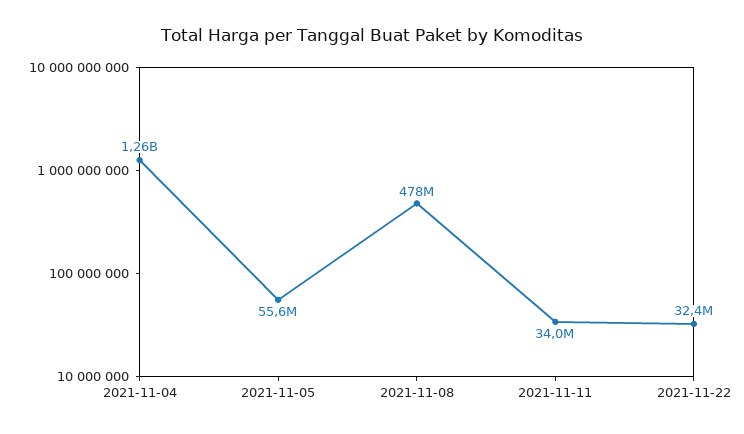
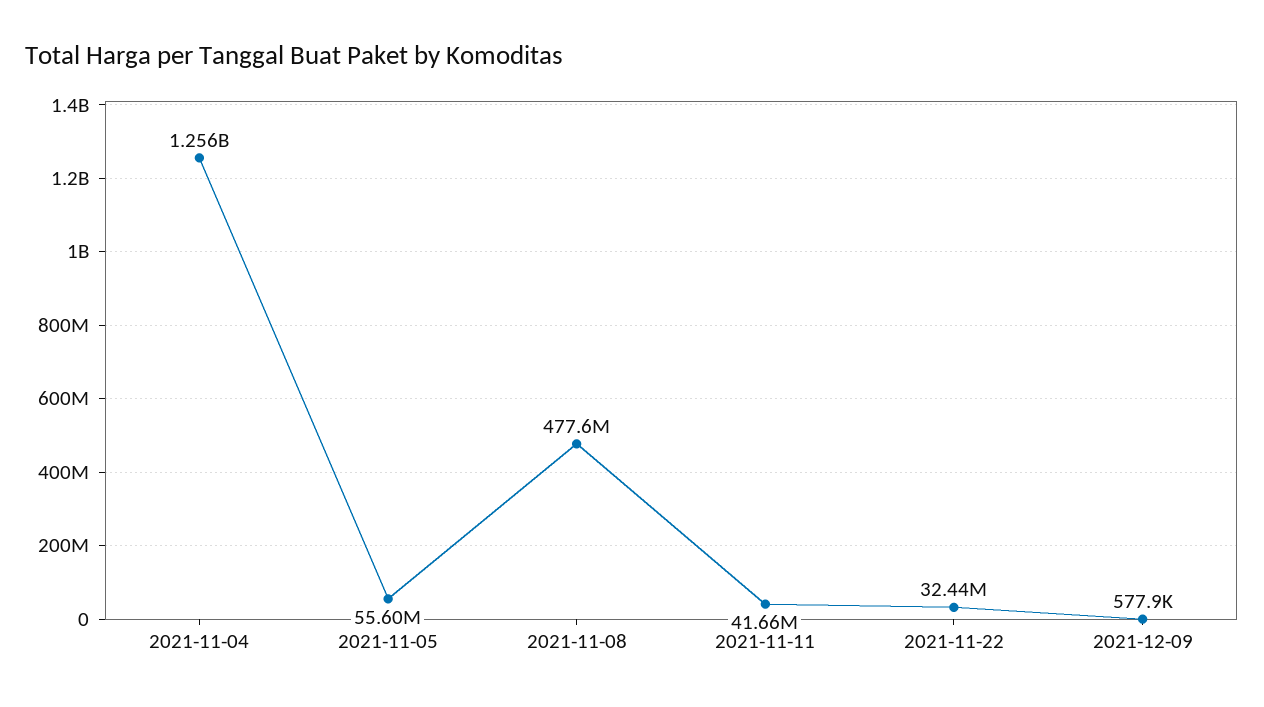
2021-11-11: 34000000 -> 41660000
2021-12-09: none -> 577900

